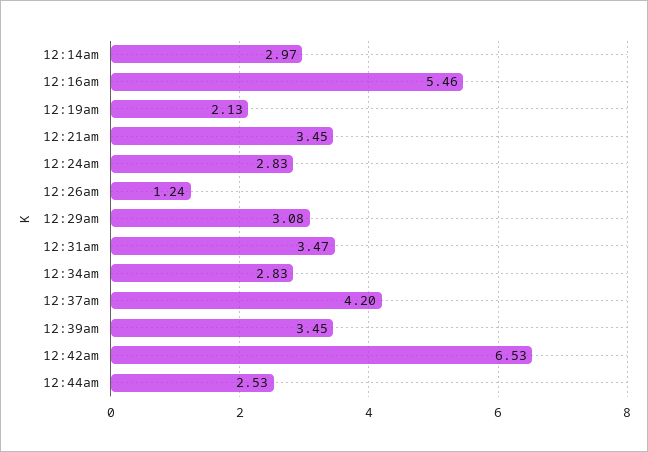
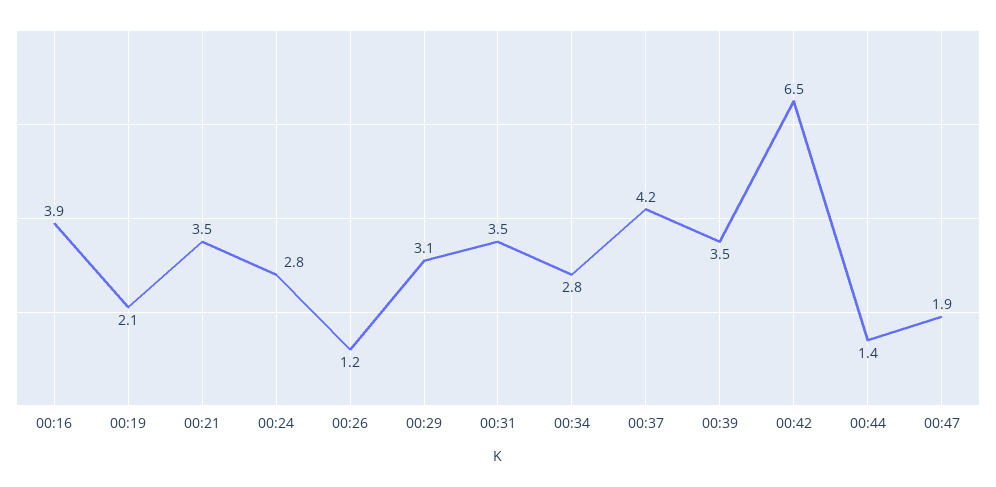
12:14am: 2.97 -> none
12:16am: 5.46 -> 3.9
12:44am: 2.53 -> 1.4
00:47: none -> 1.9

